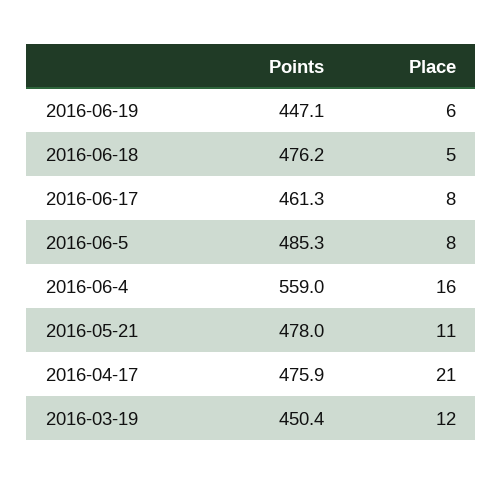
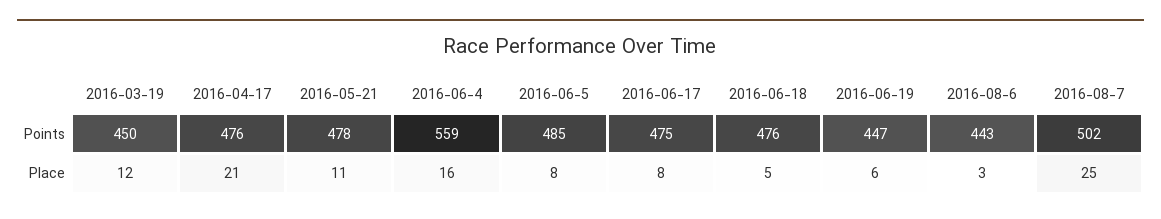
Points, 2016-06-17: 461.3 -> 475
Points, 2016-08-6: none -> 443
Points, 2016-08-7: none -> 502
Place, 2016-08-6: none -> 3
Place, 2016-08-7: none -> 25

